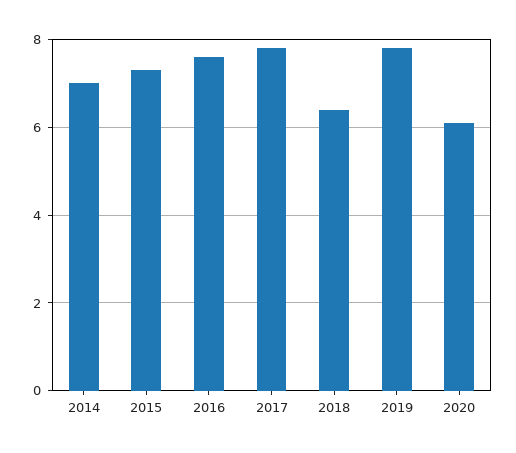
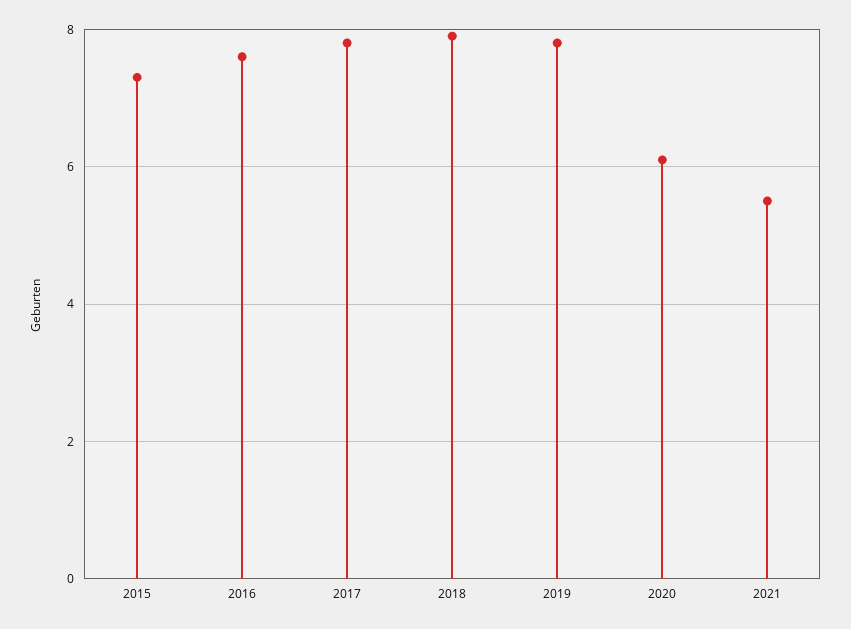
2014: 7 -> none
2018: 6.5 -> 8
2021: none -> 5.5

